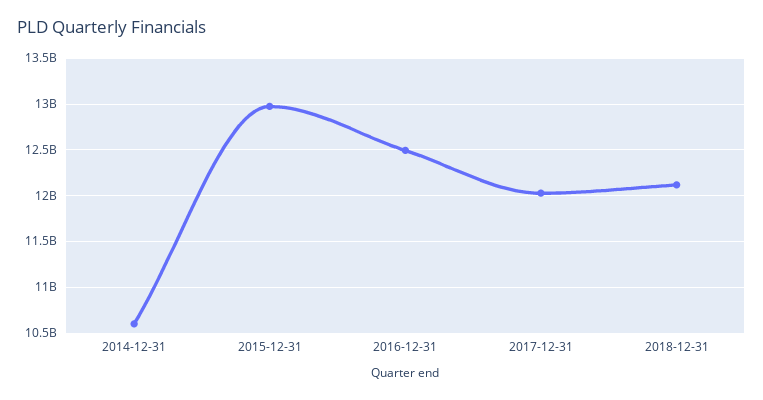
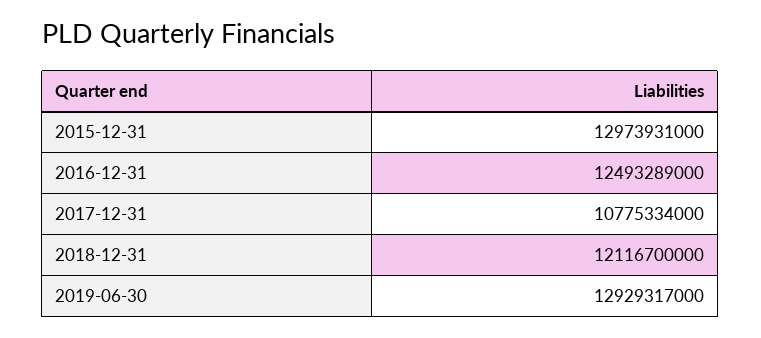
2014-12-31: 10600000000 -> none
2017-12-31: 12000000000 -> 10775334000
2019-06-30: none -> 12929317000

